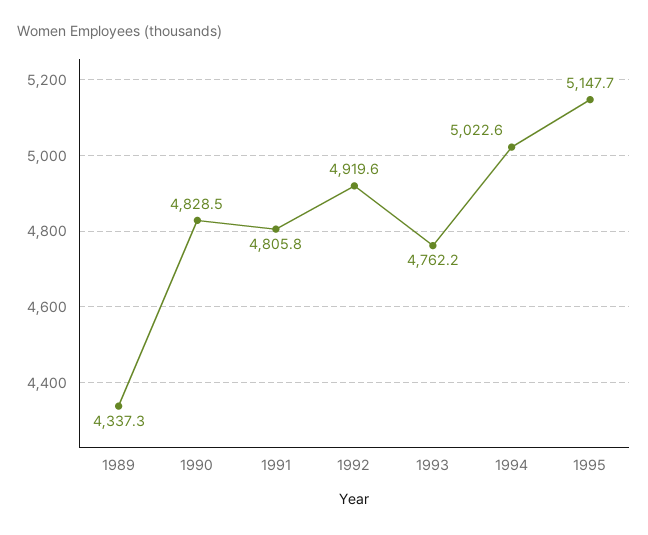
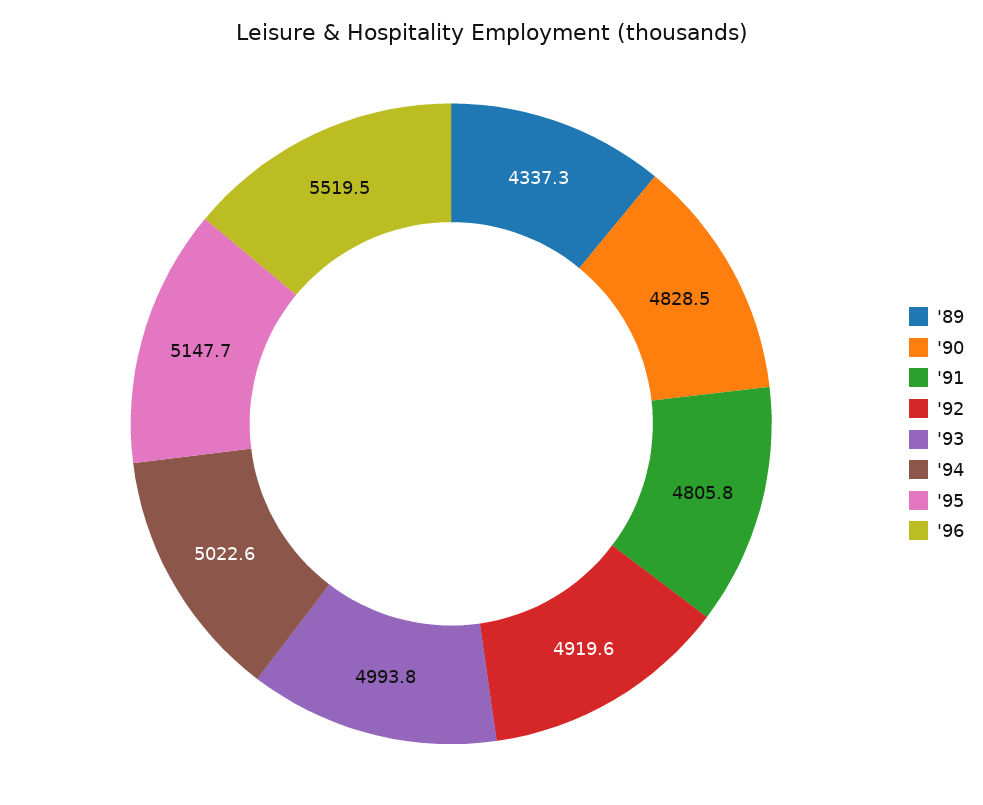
1993: 4762.2 -> 4993.8
'96: none -> 5519.5

